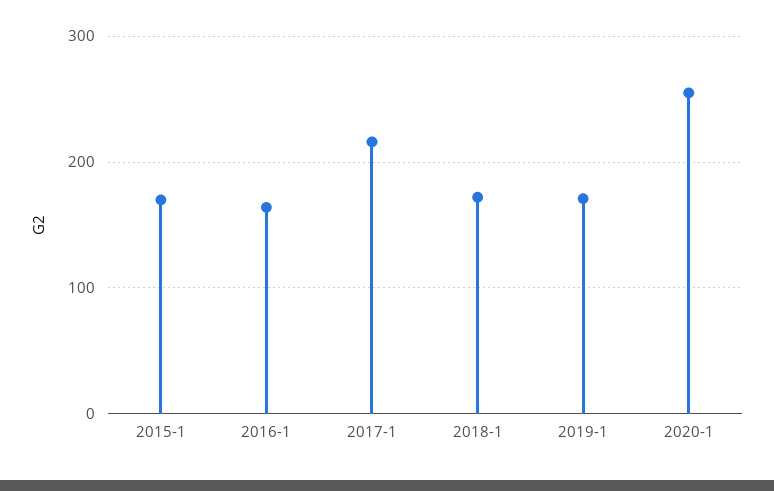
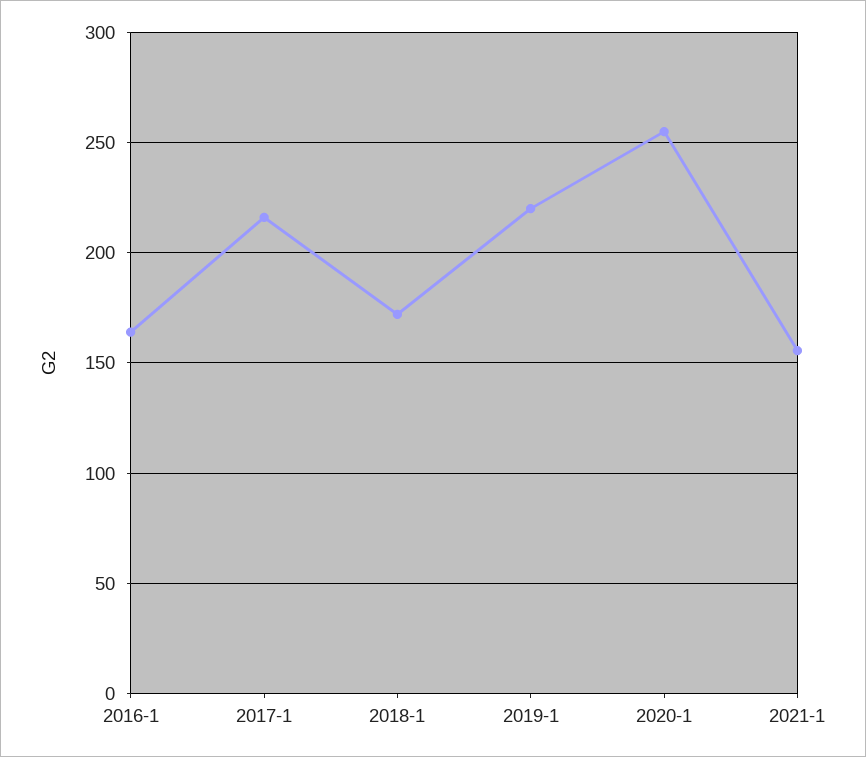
2015-1: 170 -> none
2019-1: 170 -> 220
2021-1: none -> 155

